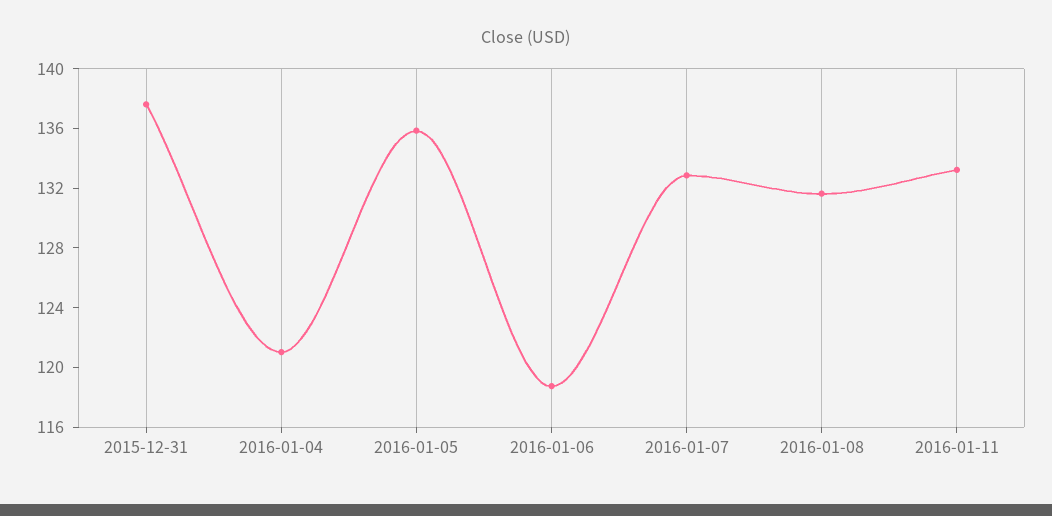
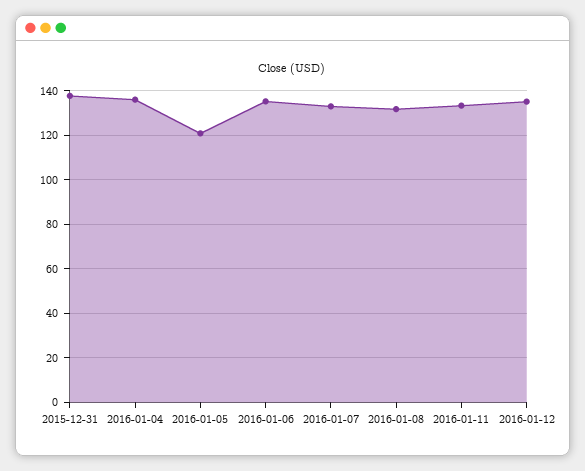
2016-01-04: 121 -> 135
2016-01-05: 136 -> 120
2016-01-06: 119 -> 135
2016-01-12: none -> 135

